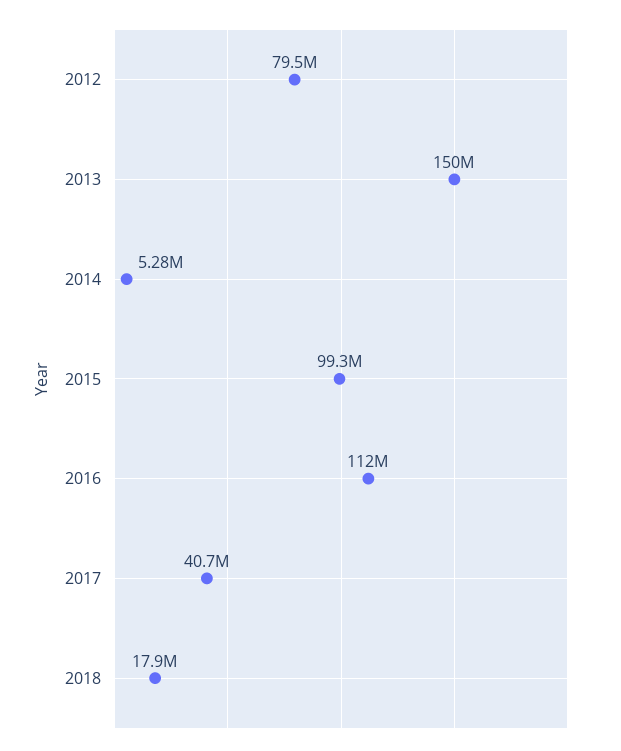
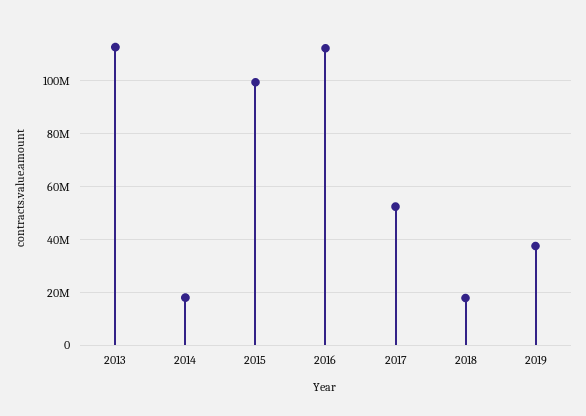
2012: 79500000 -> none
2013: 150000000 -> 112500000
2014: 5280000 -> 17500000
2017: 40700000 -> 52500000
2019: none -> 37500000

